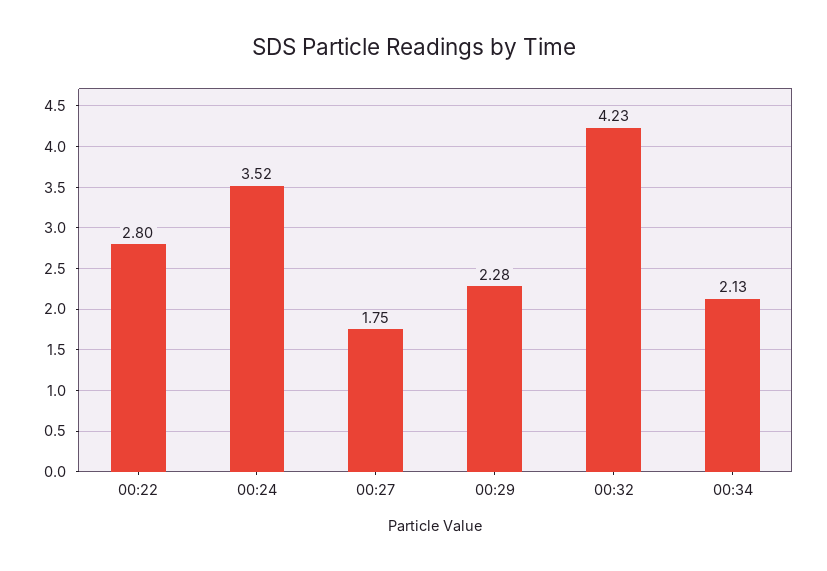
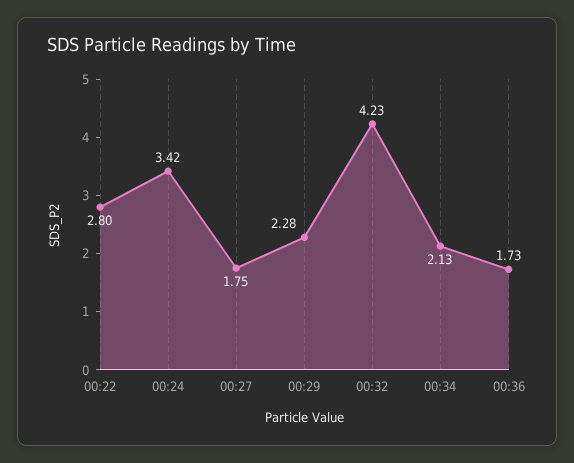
00:24: 3.52 -> 3.42
00:36: none -> 1.73

